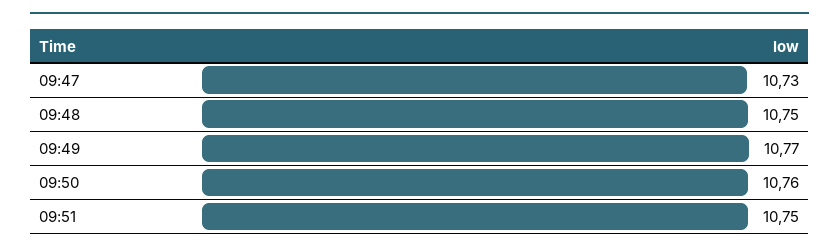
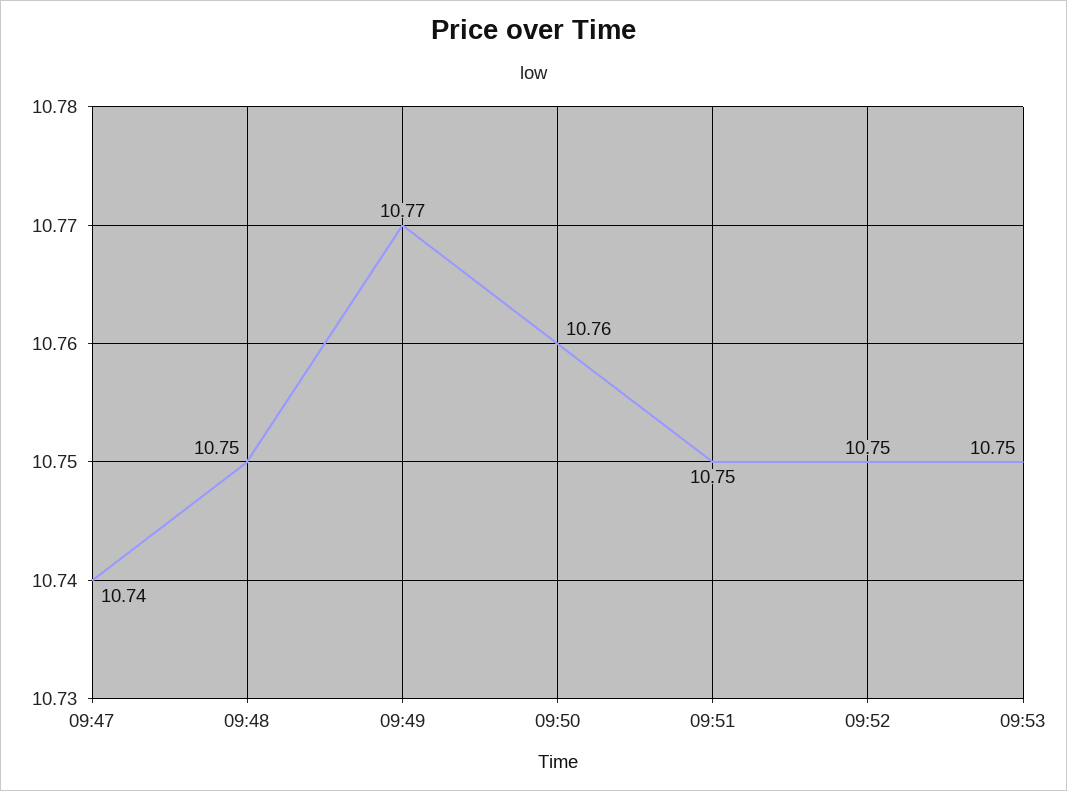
09:47: 10.73 -> 10.74
09:52: none -> 10.75
09:53: none -> 10.75

